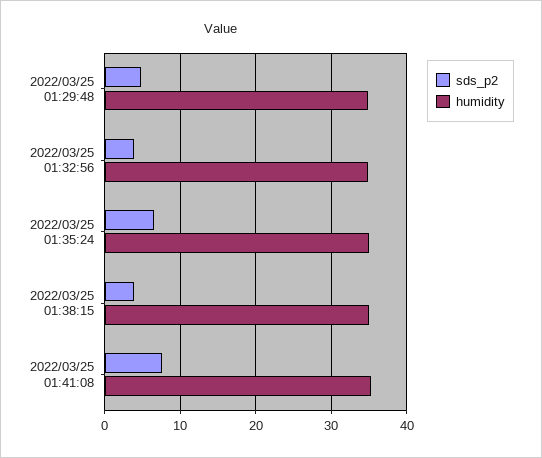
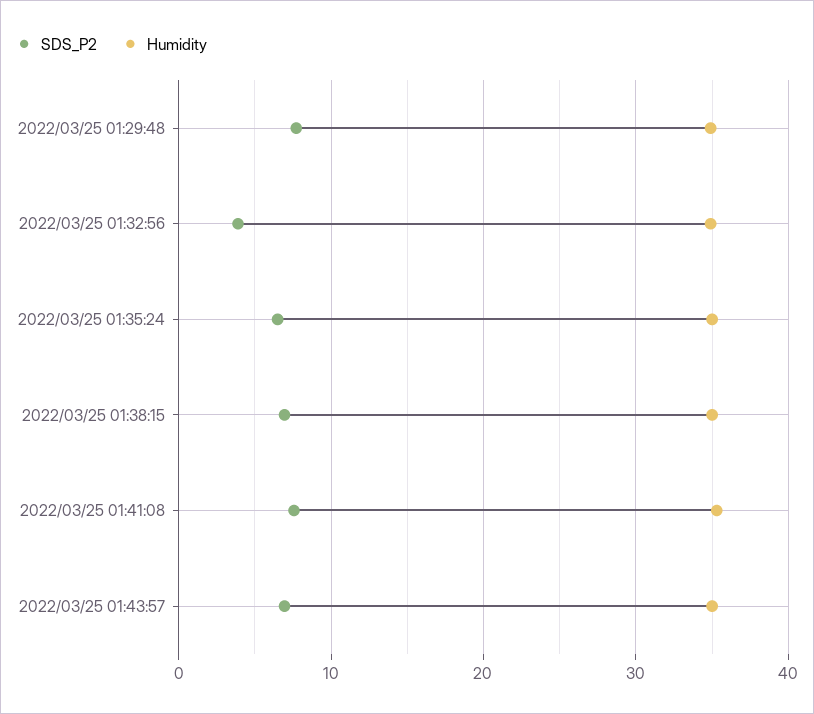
sds_p2, 2022/03/25 01:29:48: 5 -> 8
sds_p2, 2022/03/25 01:38:15: 4 -> 7
sds_p2, 2022/03/25 01:43:57: none -> 7
humidity, 2022/03/25 01:43:57: none -> 35

